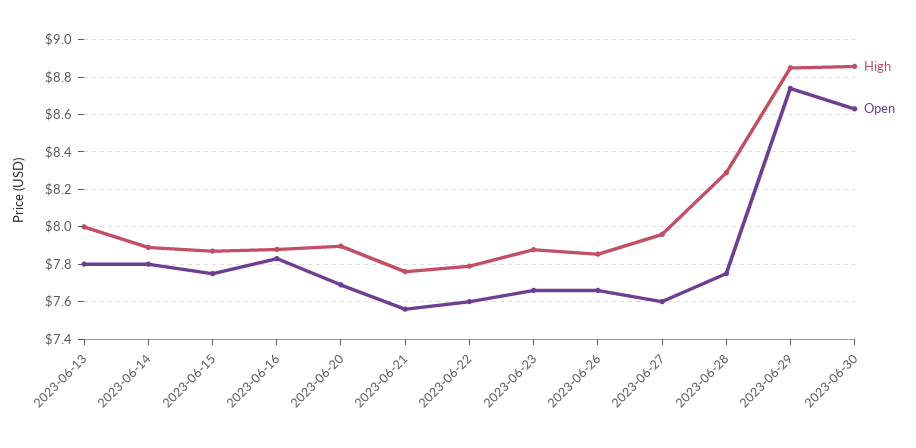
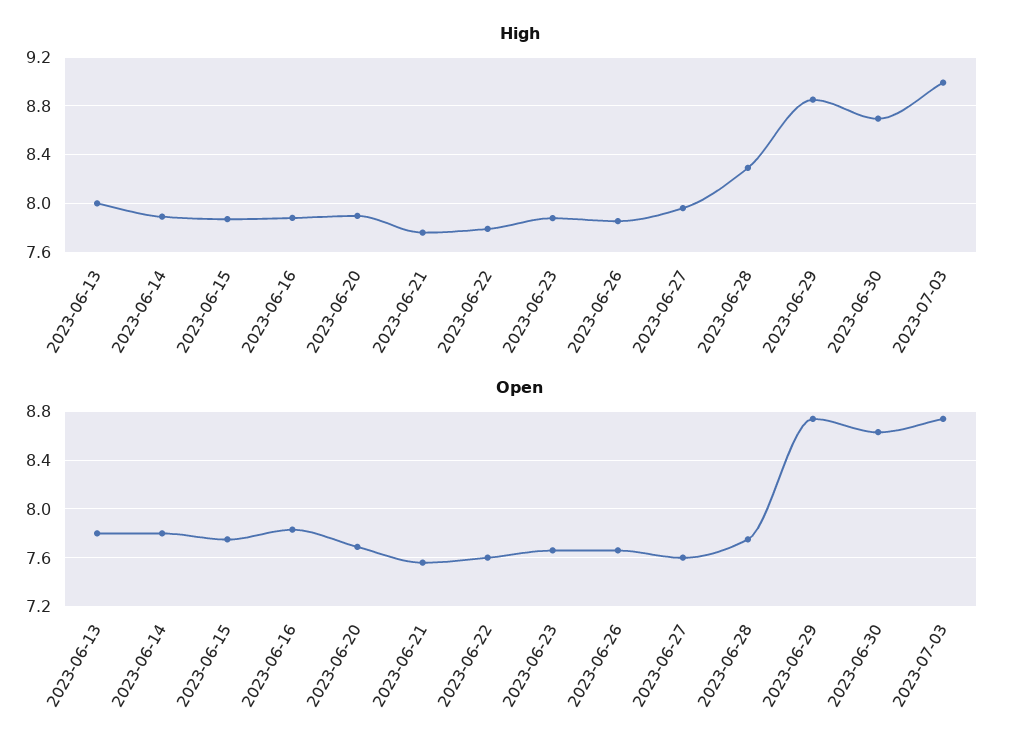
High, 2023-06-30: 8.85 -> 8.7
High, 2023-07-03: none -> 9
Open, 2023-07-03: none -> 8.75

